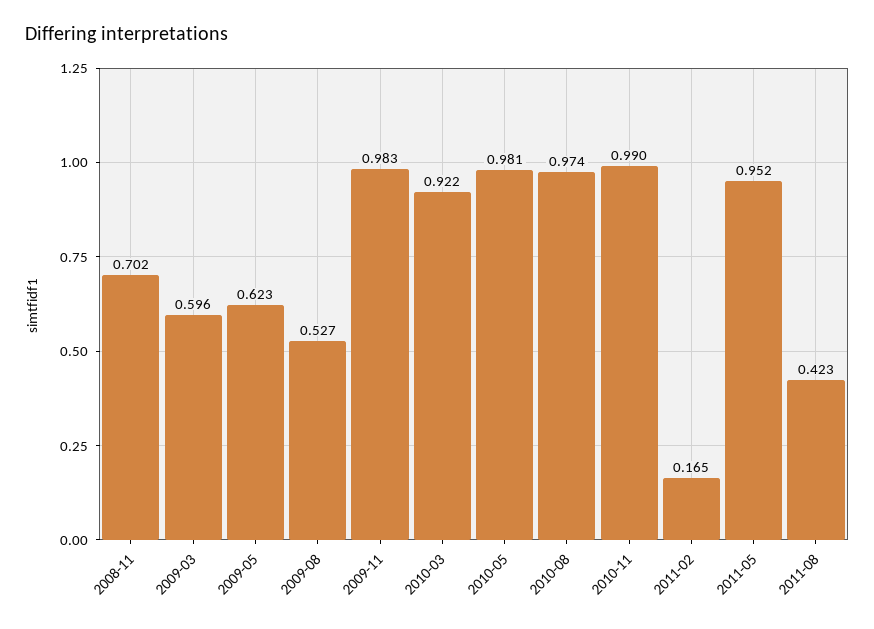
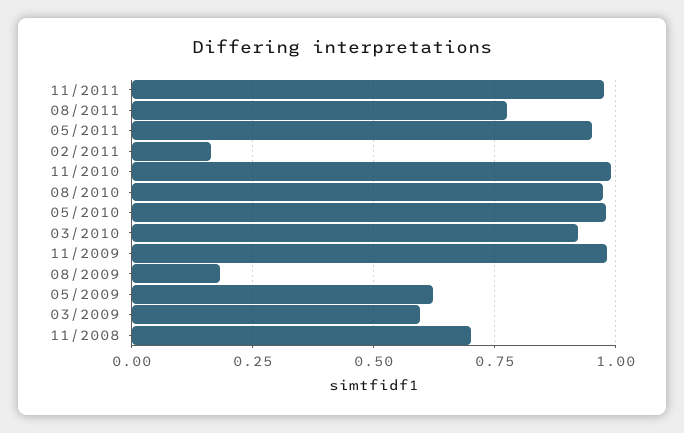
2009-08: 0.527 -> 0.175
2011-08: 0.423 -> 0.775
11/2011: none -> 0.975

